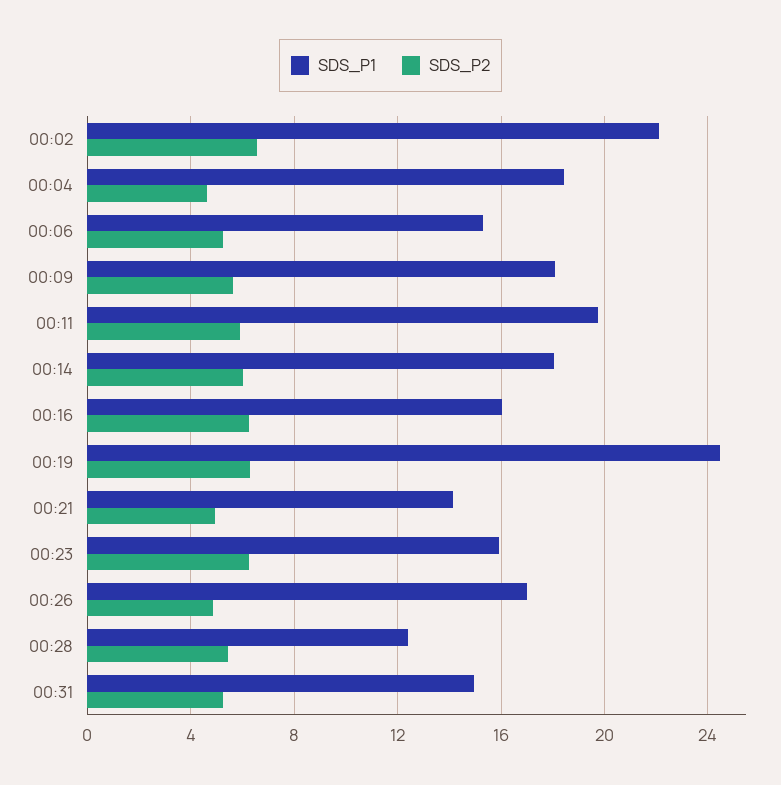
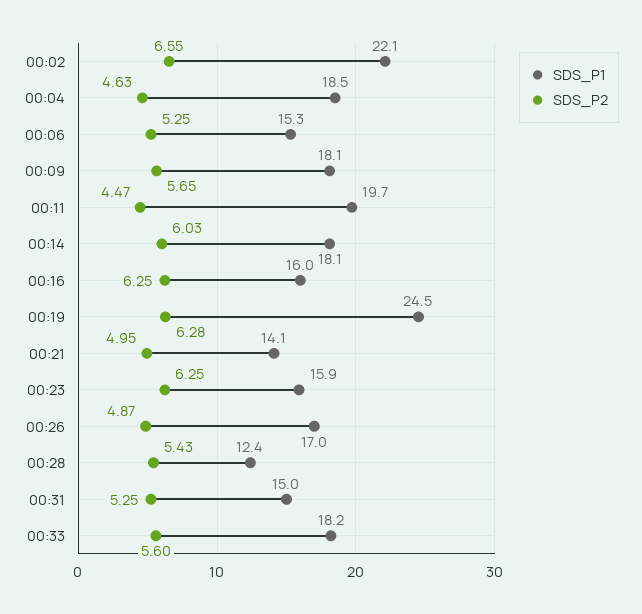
SDS_P2, 00:11: 6 -> 4.47
SDS_P1, 00:33: none -> 18.2
SDS_P2, 00:33: none -> 5.6

